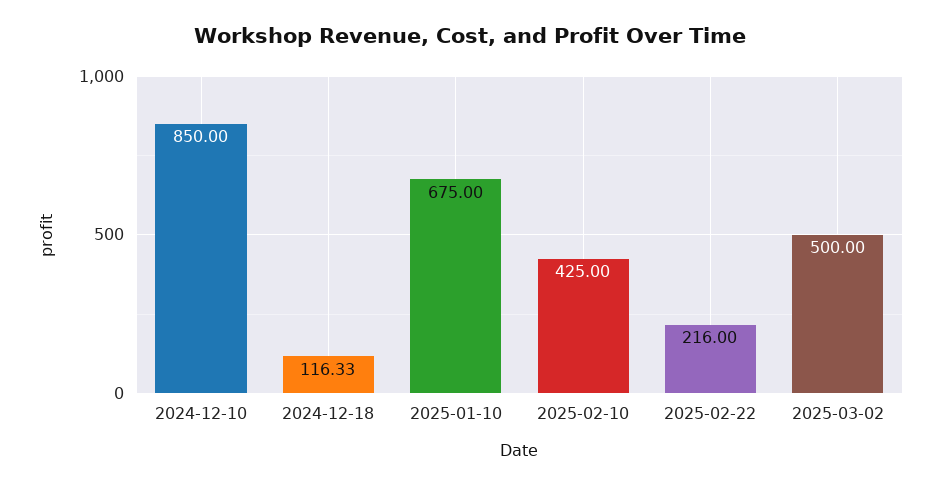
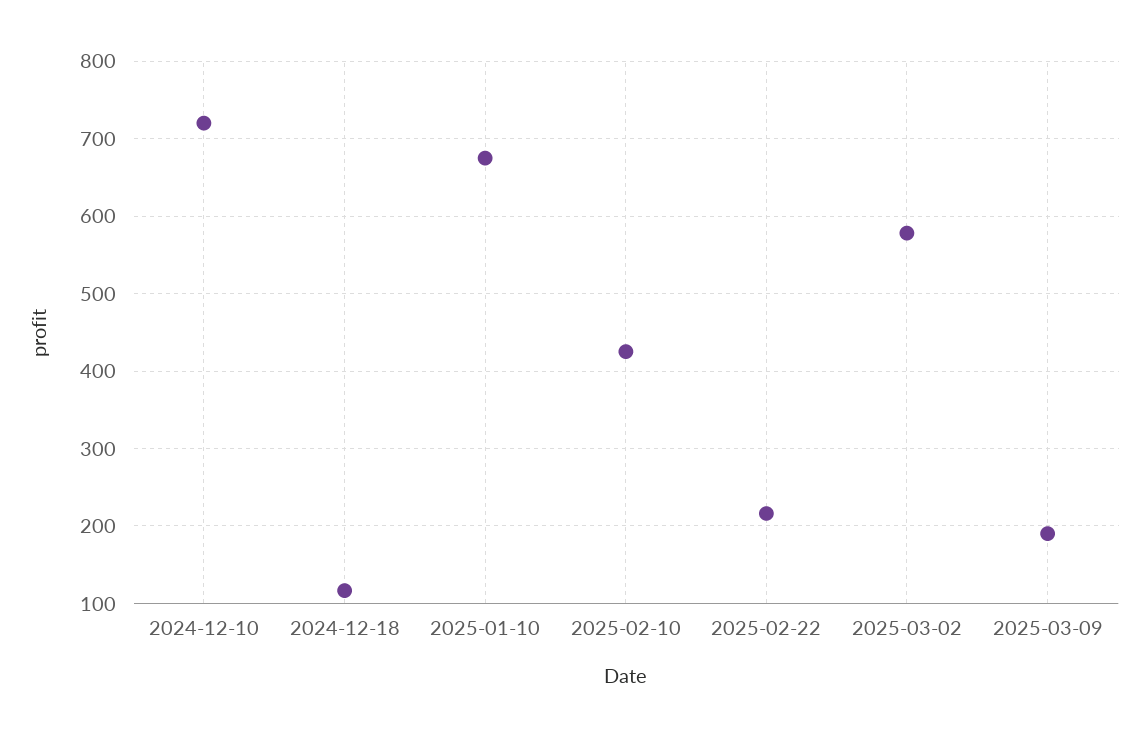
2024-12-10: 850 -> 720
2025-03-02: 500 -> 580
2025-03-09: none -> 190

